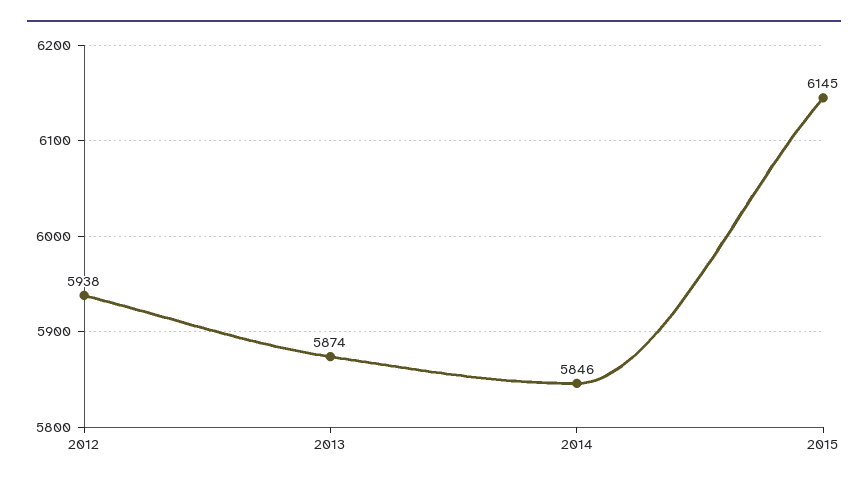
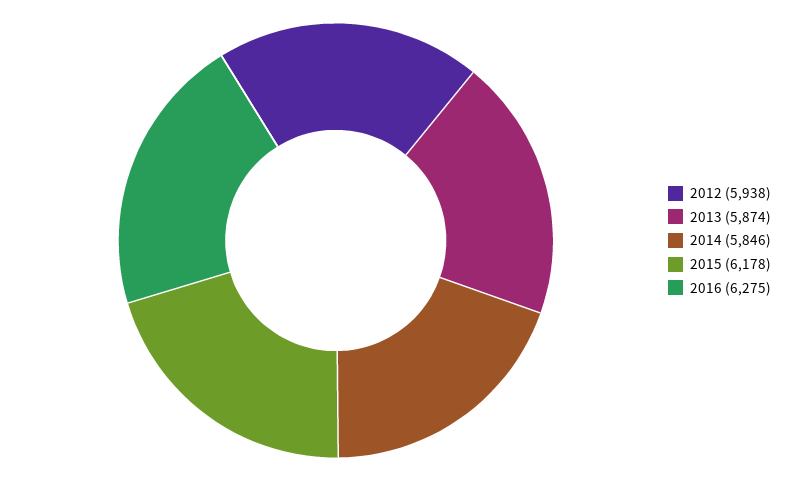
2015: 6145 -> 6178
2016: none -> 6275

